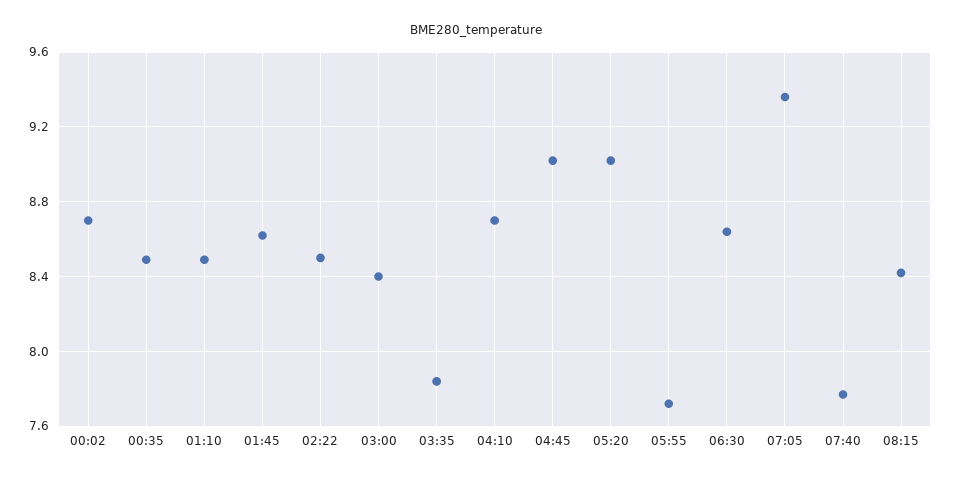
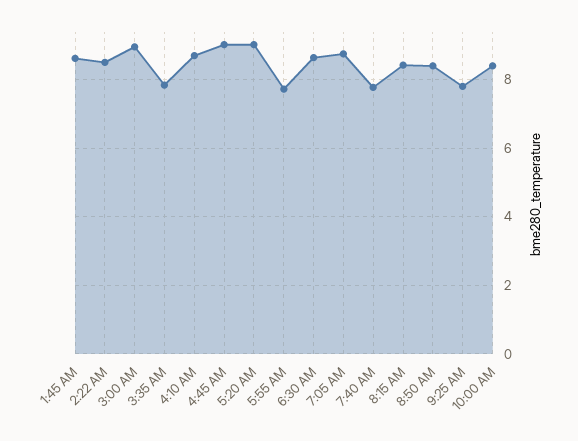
00:02: 8.7 -> none
00:35: 8.5 -> none
01:10: 8.5 -> none
03:00: 8.4 -> 9
07:05: 9.35 -> 8.8
8:50 AM: none -> 8.4
9:25 AM: none -> 7.8
10:00 AM: none -> 8.4

